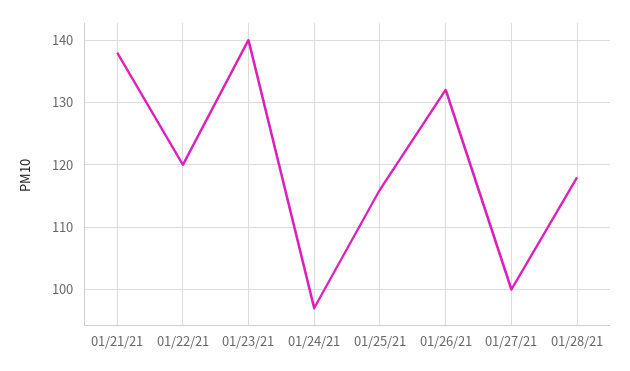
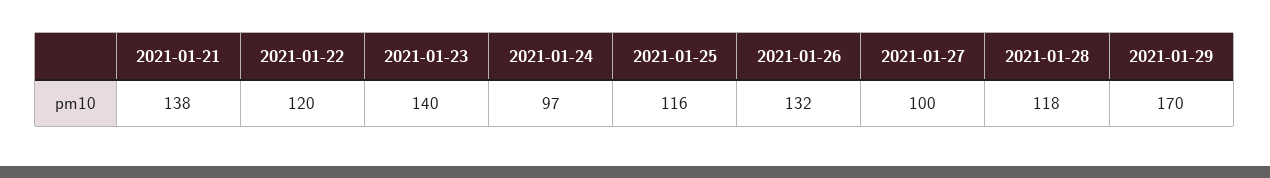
2021-01-29: none -> 170

